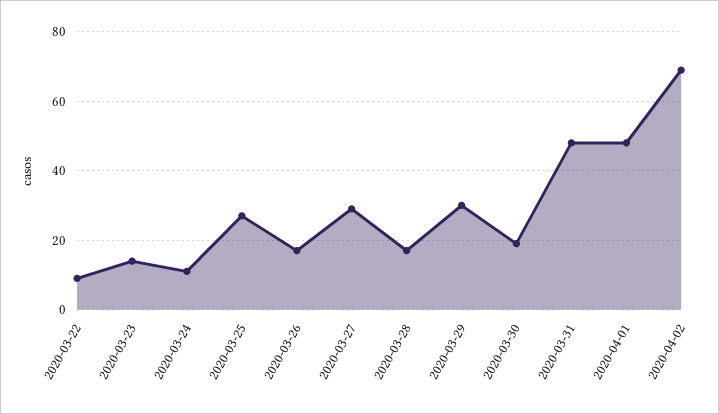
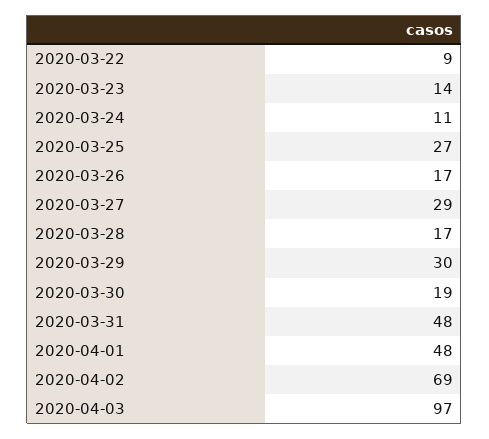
2020-04-03: none -> 97

